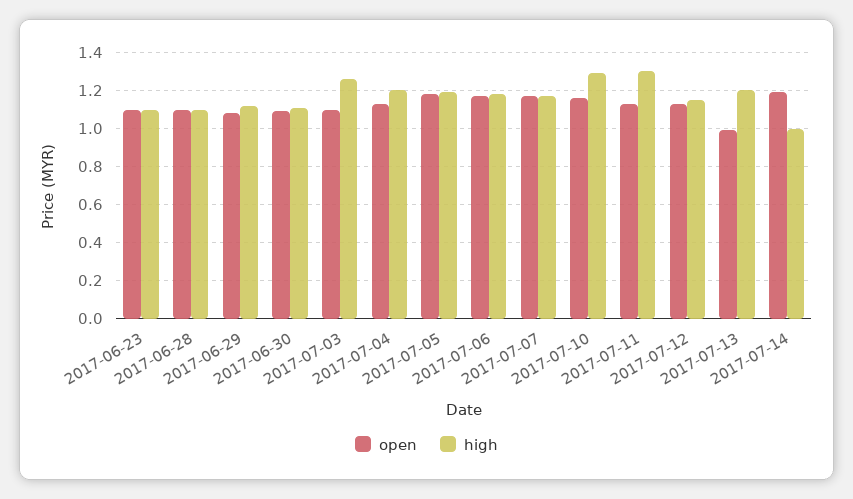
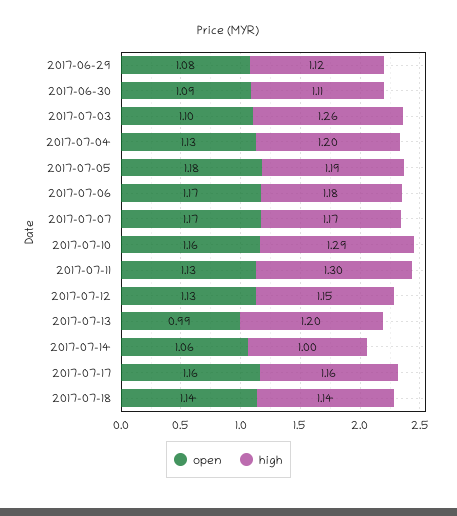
open, 2017-06-23: 1.1 -> none
high, 2017-06-23: 1.1 -> none
open, 2017-06-28: 1.1 -> none
high, 2017-06-28: 1.1 -> none
open, 2017-07-14: 1.2 -> 1.06
open, 2017-07-17: none -> 1.16
high, 2017-07-17: none -> 1.16
open, 2017-07-18: none -> 1.14
high, 2017-07-18: none -> 1.14

